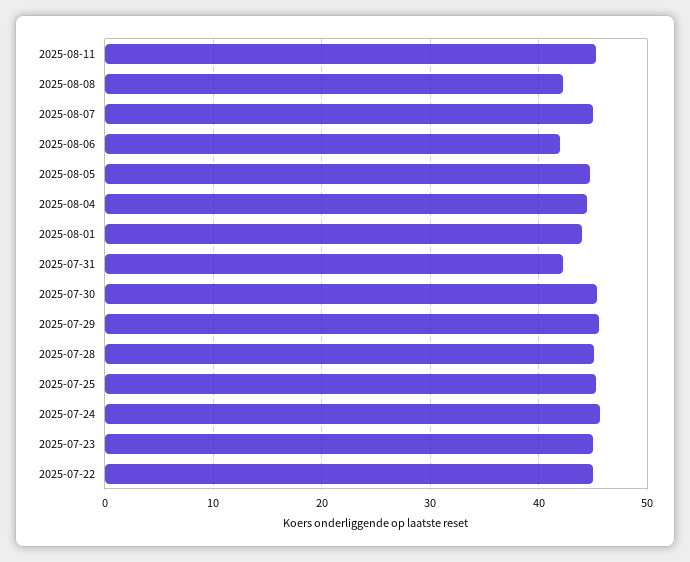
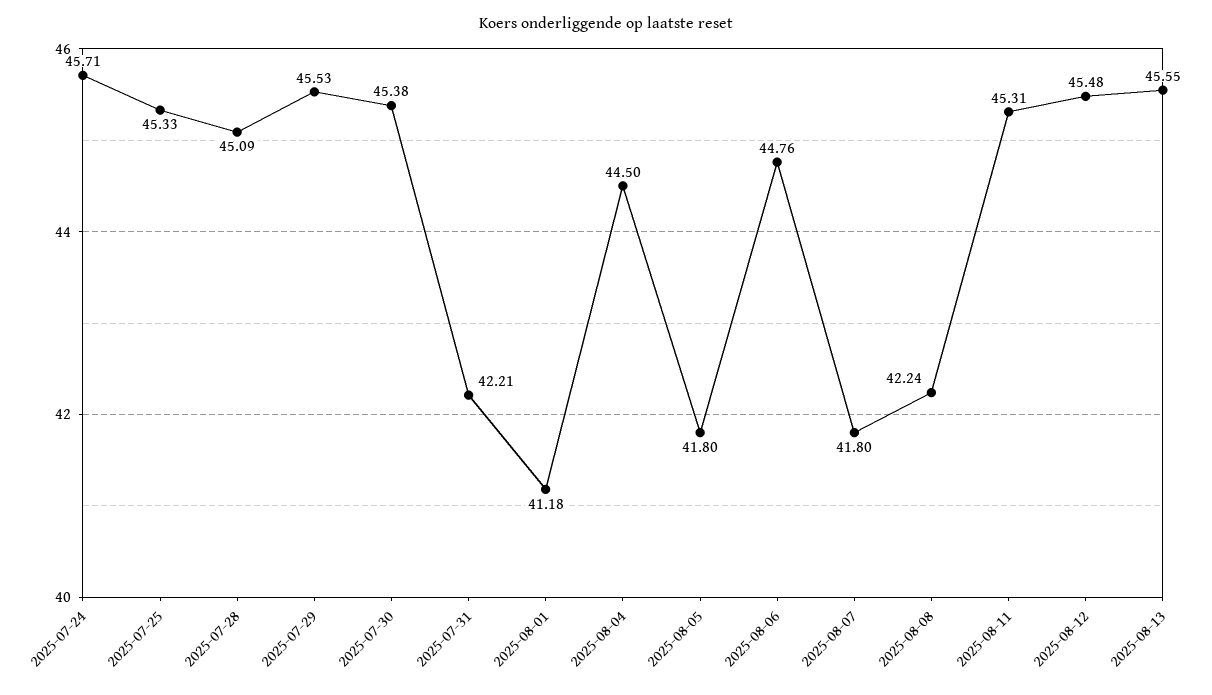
2025-08-07: 45 -> 41.8
2025-08-06: 42 -> 44.76
2025-08-05: 45 -> 41.8
2025-08-01: 44 -> 41.18
2025-07-23: 45 -> none
2025-07-22: 45 -> none
2025-08-12: none -> 45.48
2025-08-13: none -> 45.55

